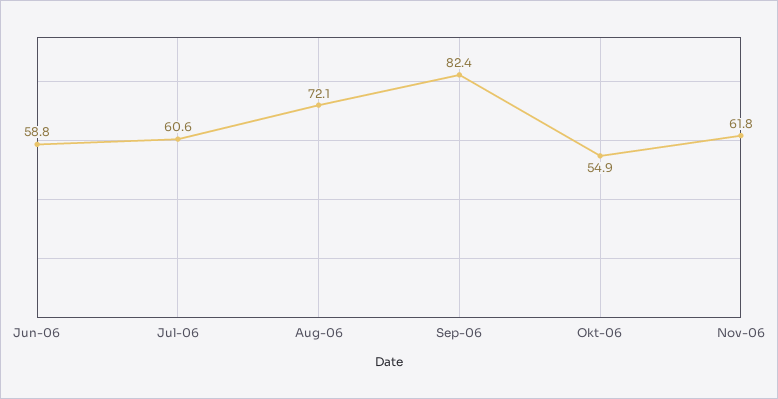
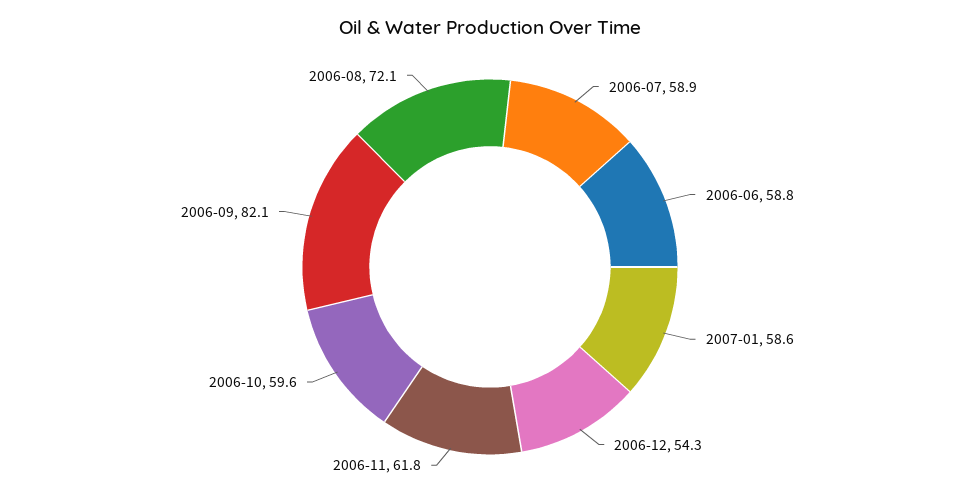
Jul-06: 60.6 -> 58.9
Sep-06: 82.4 -> 82.1
Okt-06: 54.9 -> 59.6
2007-01: none -> 58.6
2006-12: none -> 54.3

